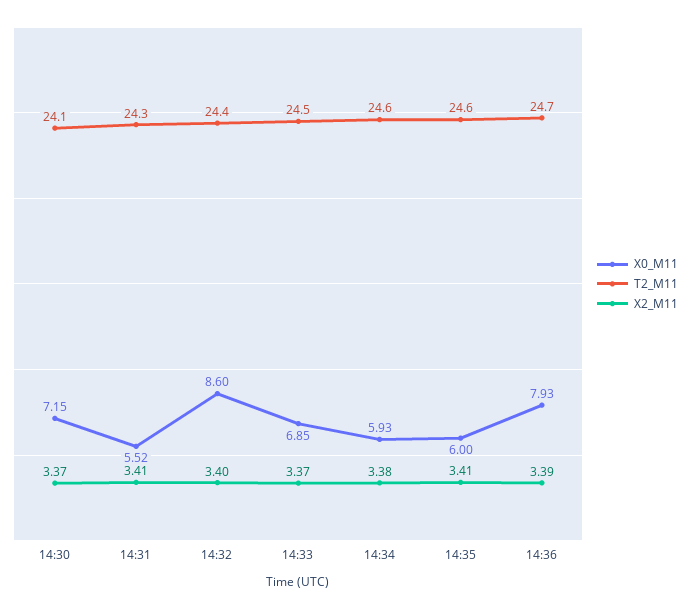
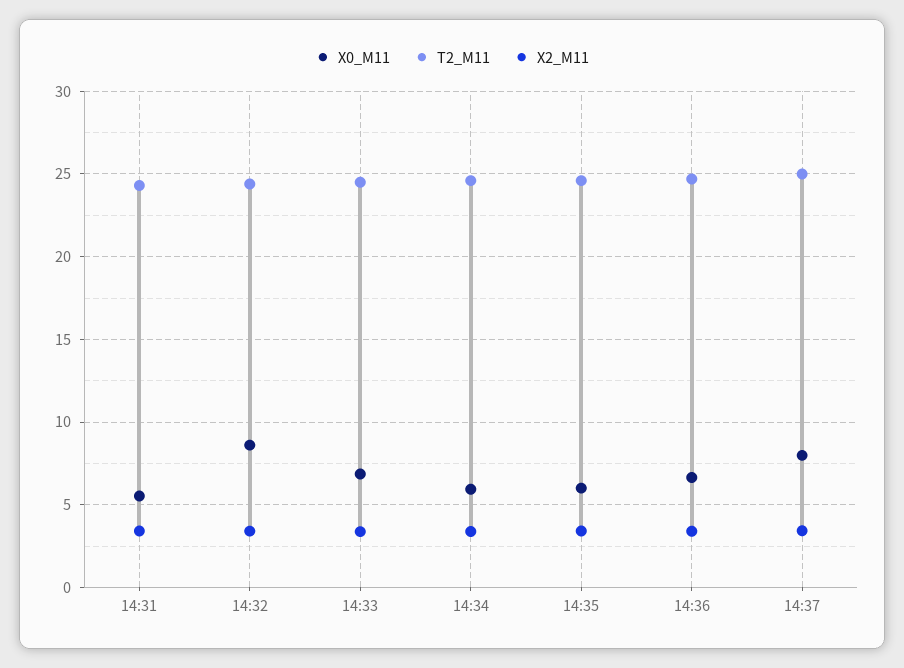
X0_M11, 14:30: 7.15 -> none
T2_M11, 14:30: 24.1 -> none
X2_M11, 14:30: 3.37 -> none
X0_M11, 14:36: 7.93 -> 6.5
X0_M11, 14:37: none -> 8
T2_M11, 14:37: none -> 25
X2_M11, 14:37: none -> 3.5

